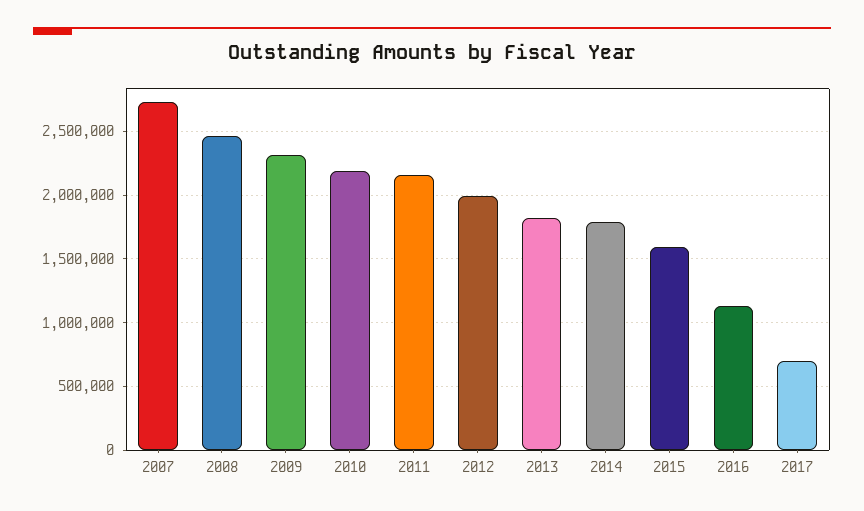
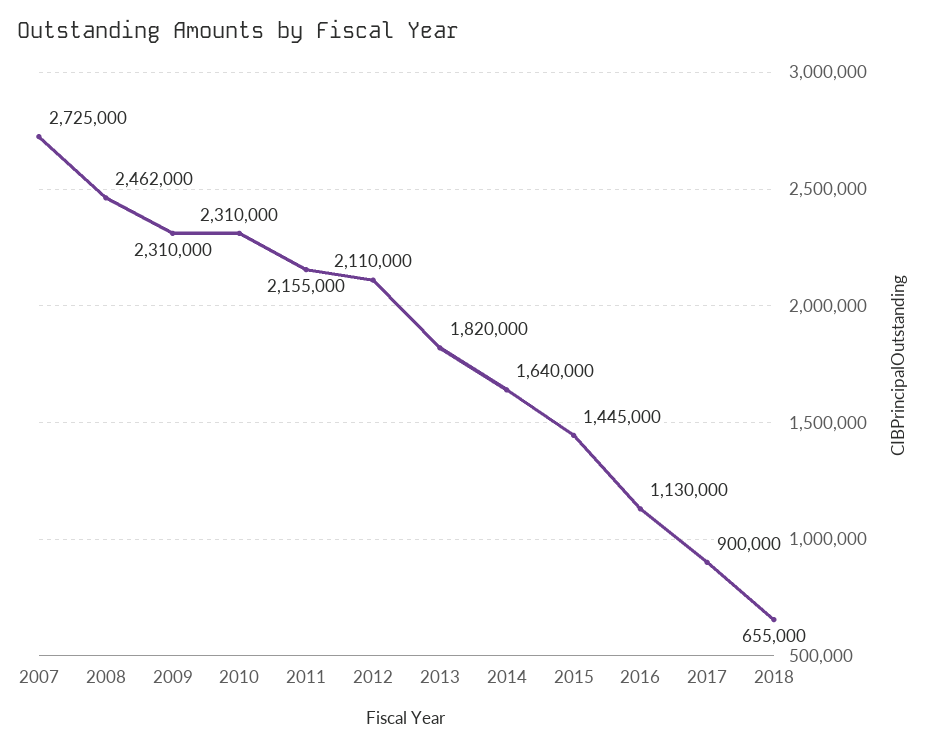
2010: 2200000 -> 2310000
2012: 2000000 -> 2110000
2014: 1800000 -> 1640000
2015: 1600000 -> 1445000
2017: 700000 -> 900000
2018: none -> 655000

